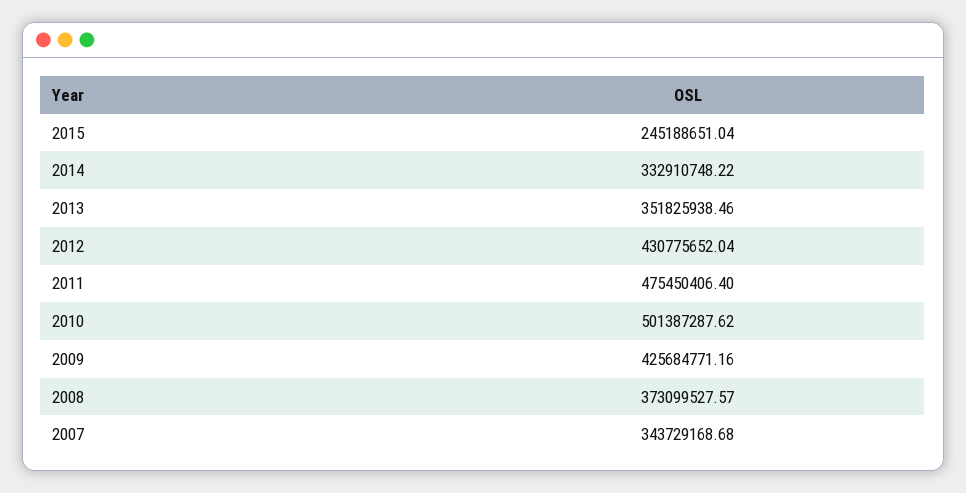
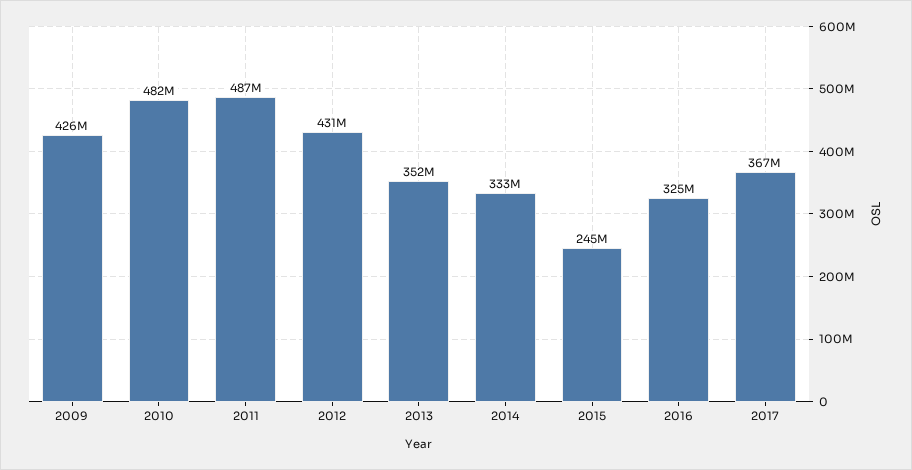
2011: 475450406.4 -> 487000000
2010: 501387287.62 -> 482000000
2008: 373099527.57 -> none
2007: 343729168.68 -> none
2016: none -> 325000000
2017: none -> 367000000

